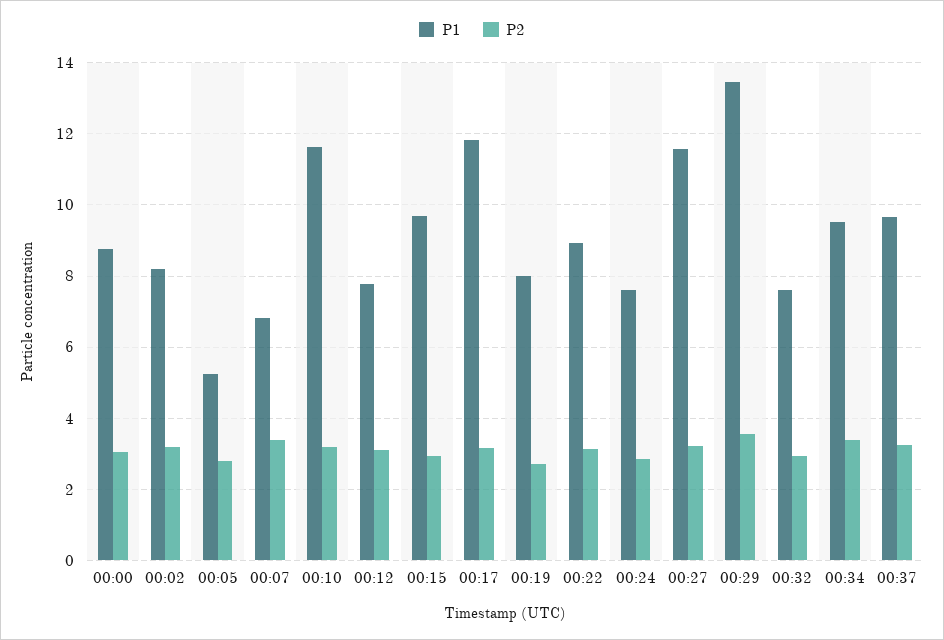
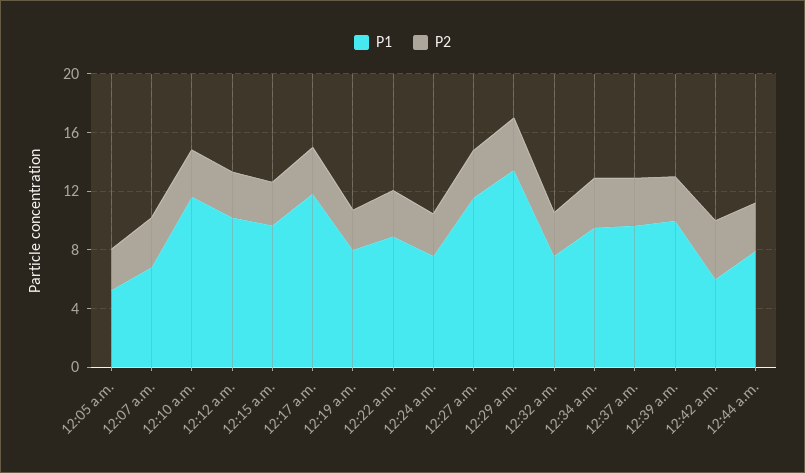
P1, 00:00: 8.8 -> none
P2, 00:00: 3 -> none
P1, 00:02: 8.2 -> none
P2, 00:02: 3.2 -> none
P1, 00:12: 7.8 -> 10
P1, 12:39 a.m.: none -> 10
P2, 12:39 a.m.: none -> 3
P1, 12:42 a.m.: none -> 6
P2, 12:42 a.m.: none -> 4
P1, 12:44 a.m.: none -> 8
P2, 12:44 a.m.: none -> 3

